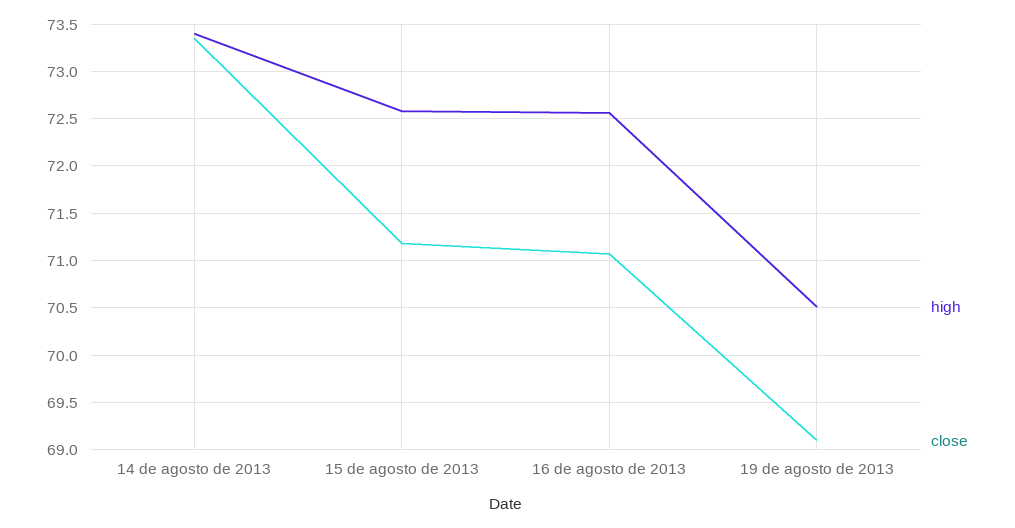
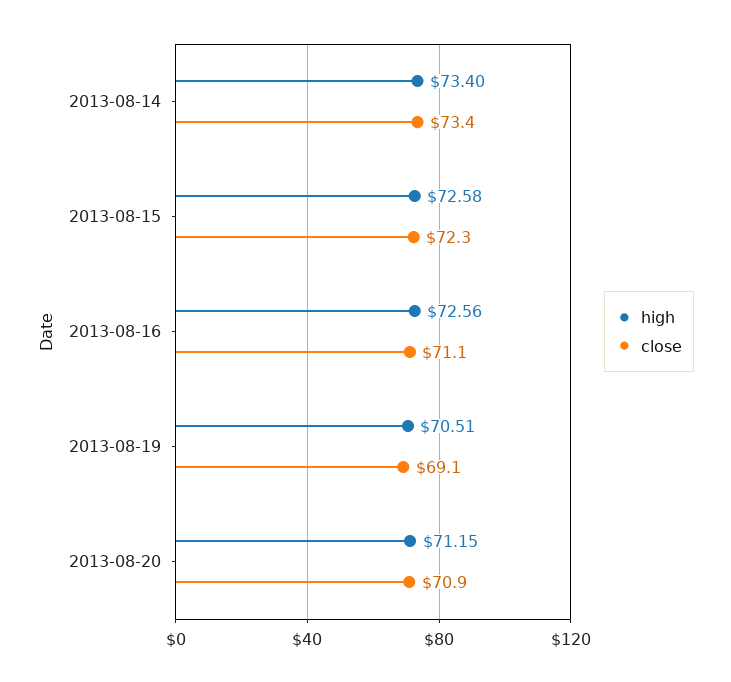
close, 15 de agosto de 2013: 71.2 -> 72.3
high, 2013-08-20: none -> 71.15
close, 2013-08-20: none -> 70.9

